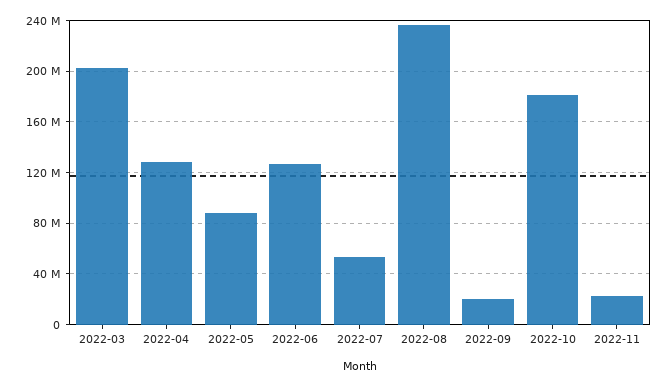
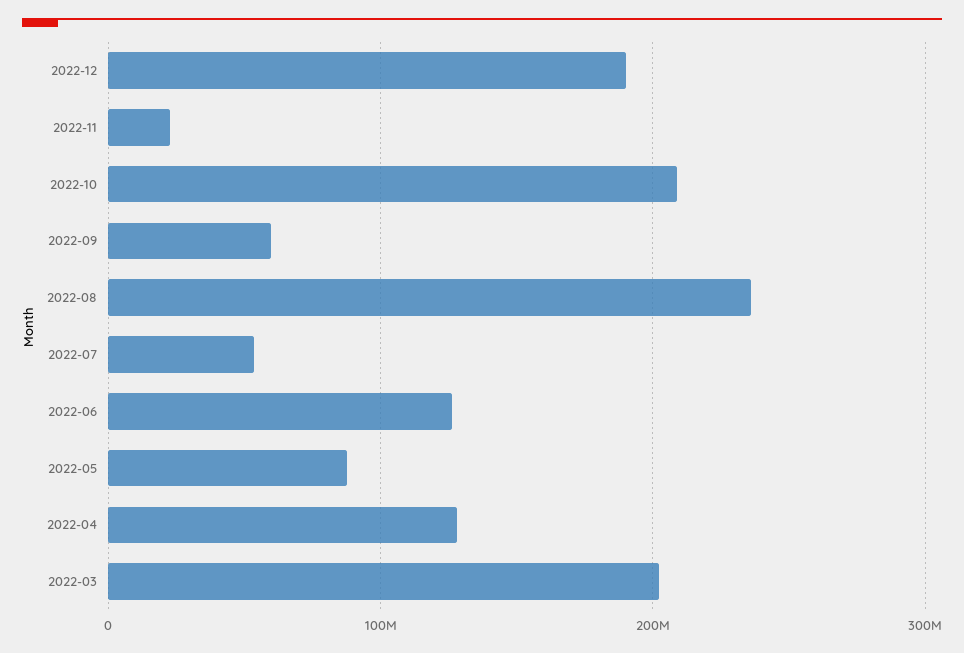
2022-09: 20000000 -> 60000000
2022-10: 180000000 -> 210000000
2022-12: none -> 190000000

